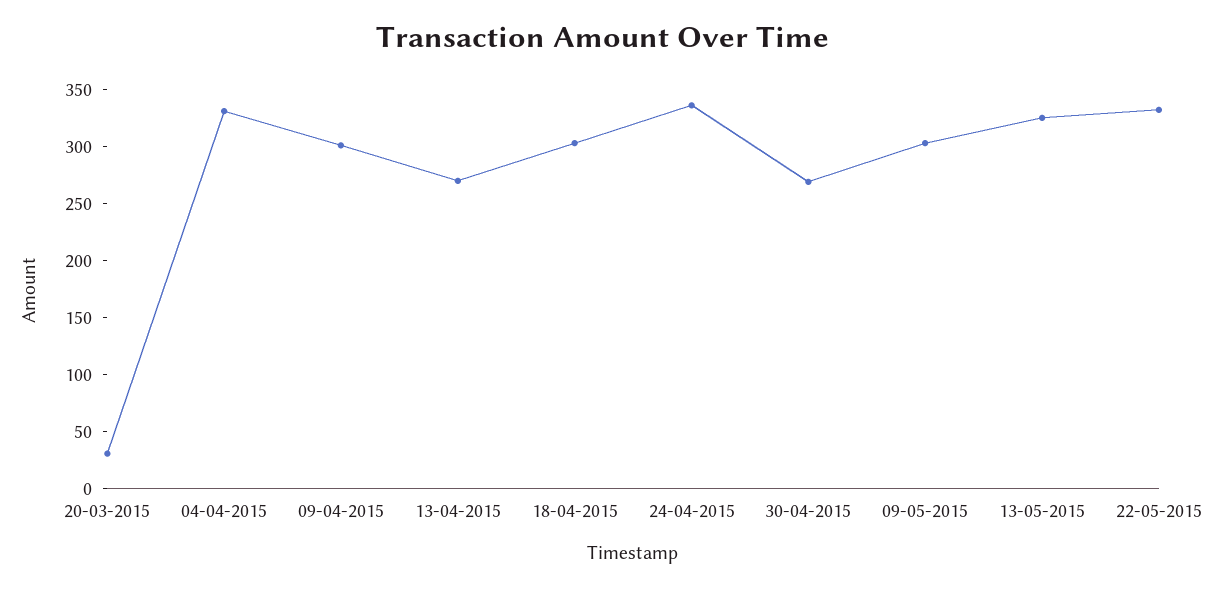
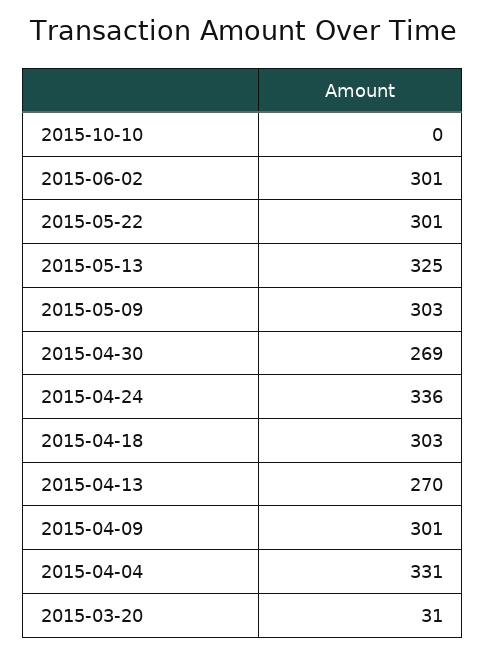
22-05-2015: 330 -> 301
2015-10-10: none -> 0
2015-06-02: none -> 301

